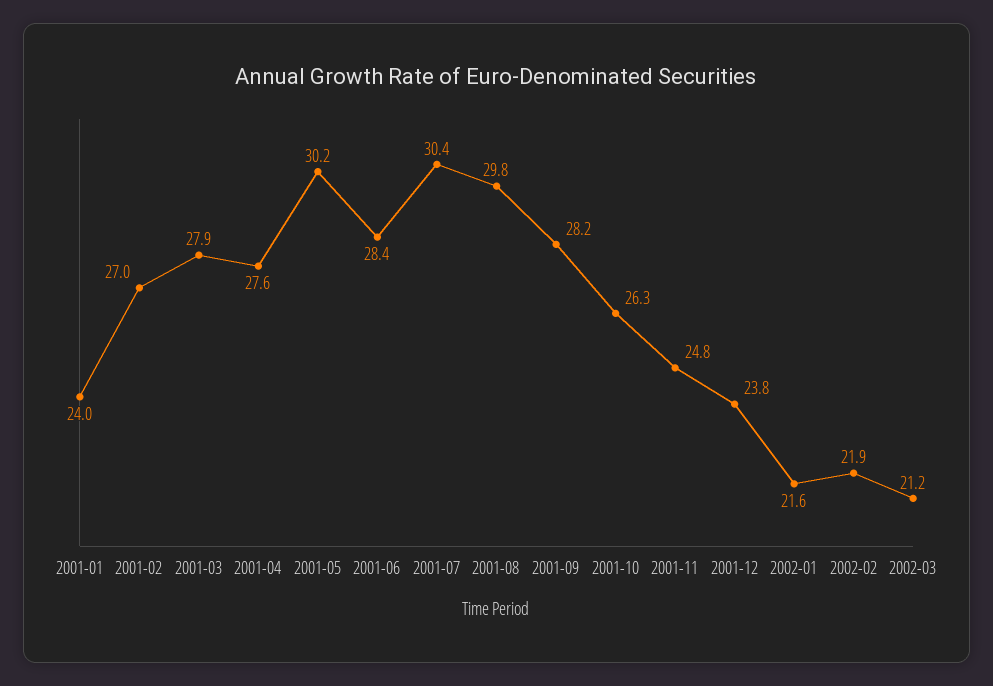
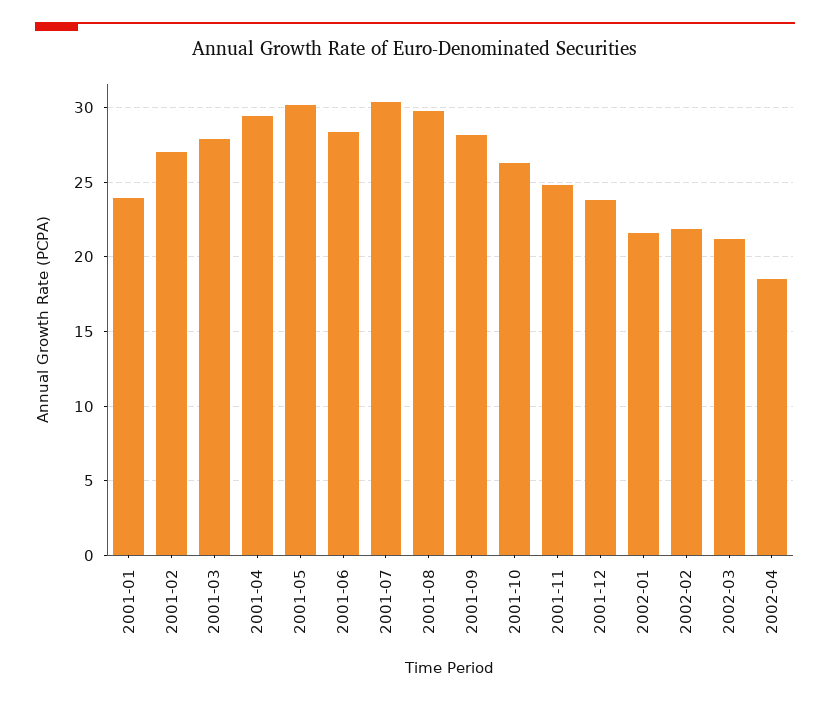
2001-04: 27.6 -> 29.5
2002-04: none -> 18.5

